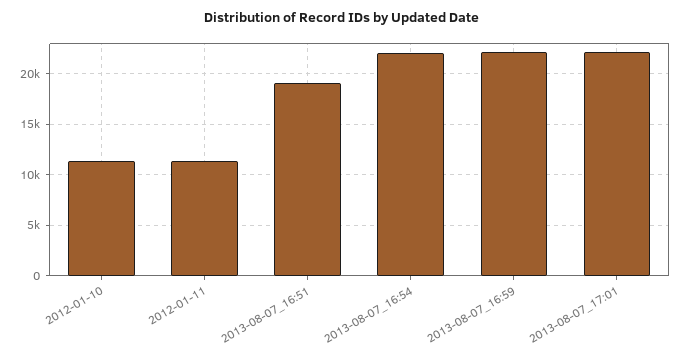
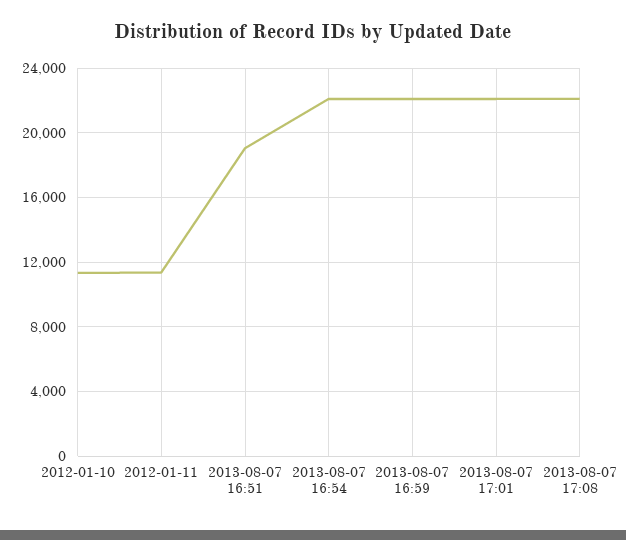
2013-08-07 17:08: none -> 22000

